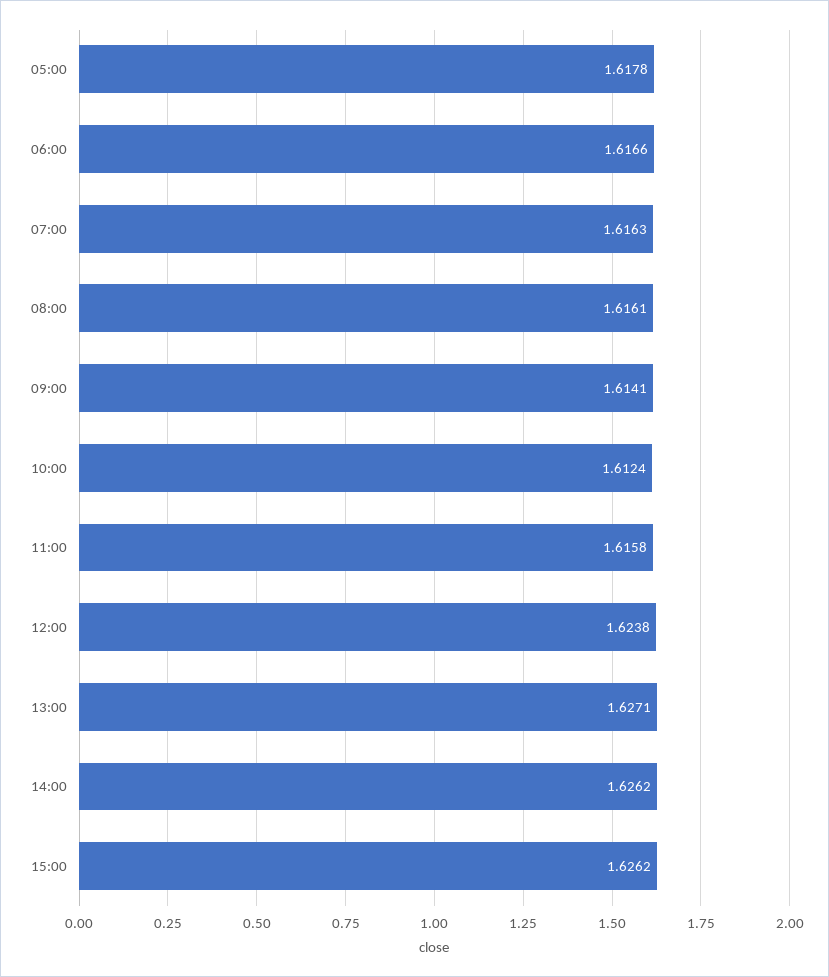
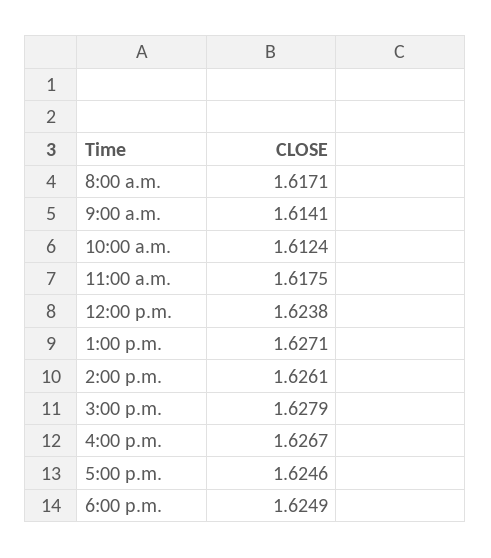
05:00: 1.6178 -> none
06:00: 1.6166 -> none
07:00: 1.6163 -> none
08:00: 1.6161 -> 1.6171
11:00: 1.6158 -> 1.6175
14:00: 1.6262 -> 1.6261
15:00: 1.6262 -> 1.6279
4:00 p.m.: none -> 1.6267
5:00 p.m.: none -> 1.6246
6:00 p.m.: none -> 1.6249

